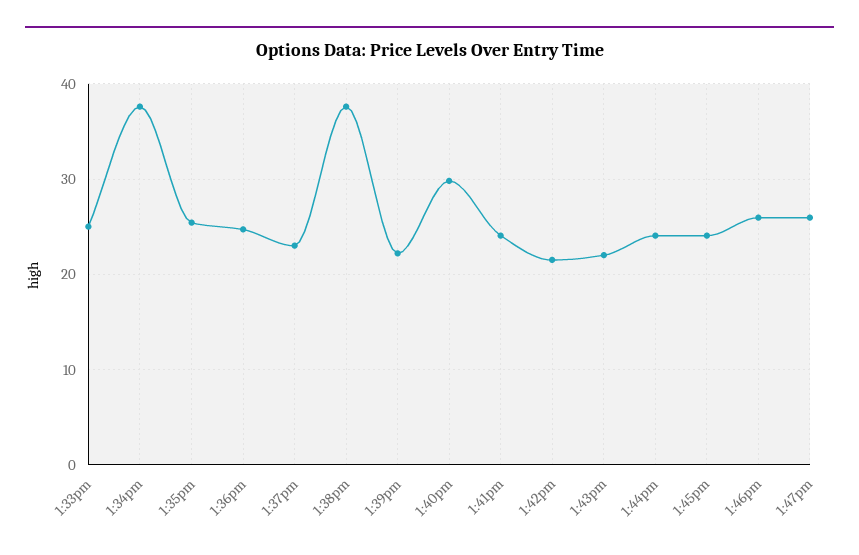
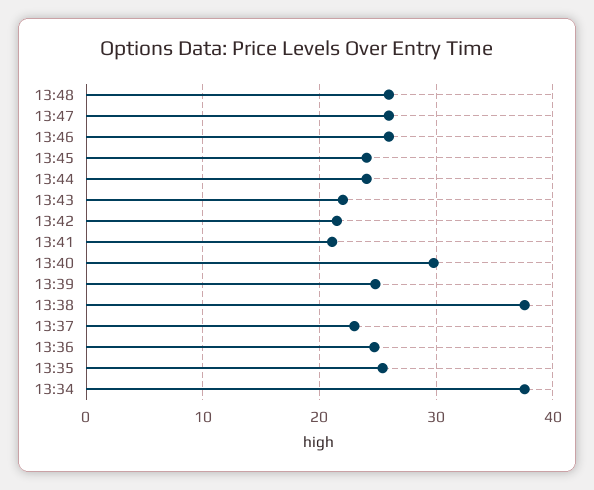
1:33pm: 25 -> none
1:39pm: 22 -> 25
1:41pm: 24 -> 21
13:48: none -> 26

